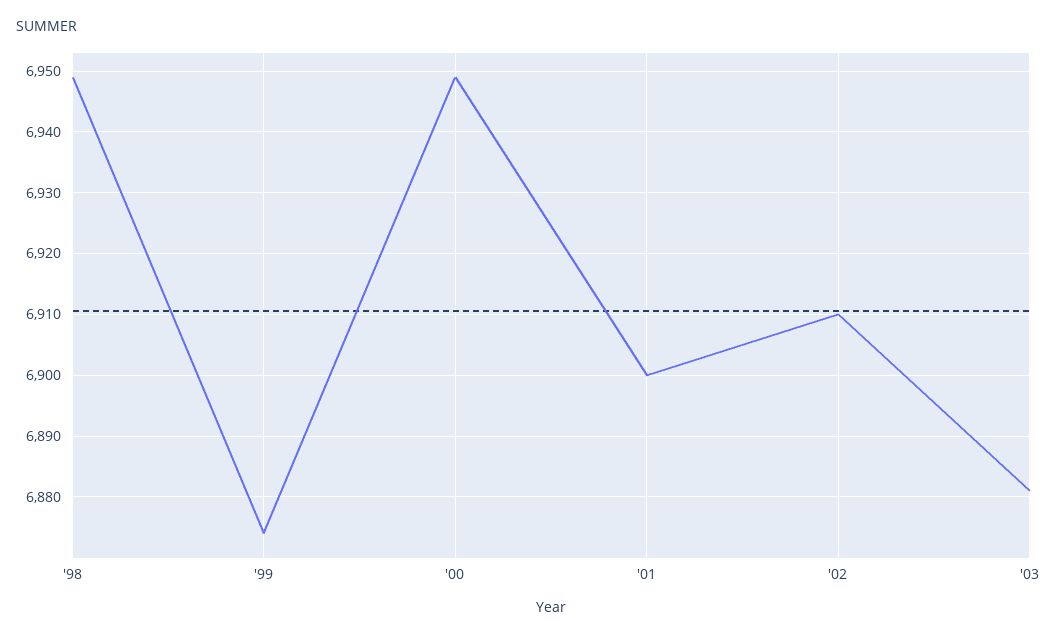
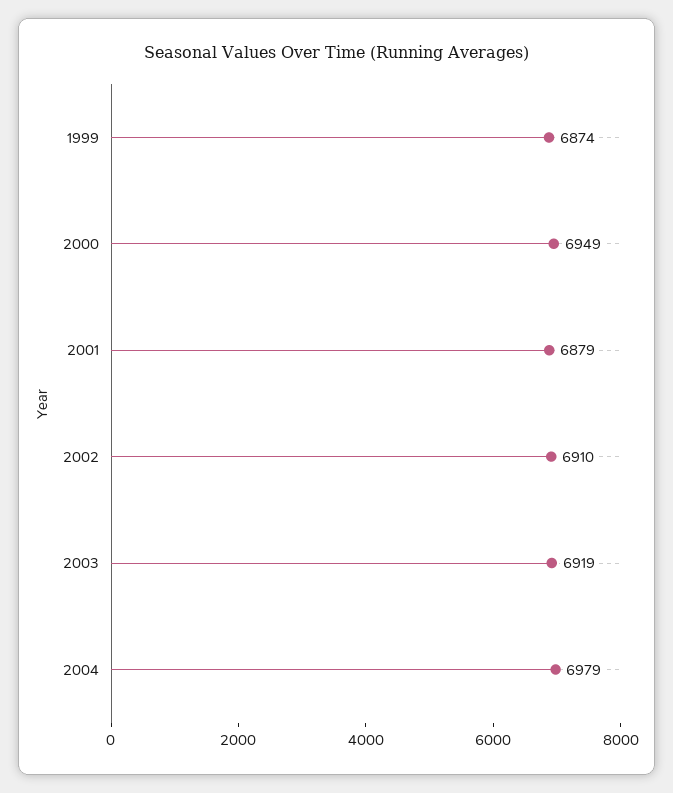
'98: 6949 -> none
'01: 6900 -> 6879
'03: 6881 -> 6919
2004: none -> 6979

